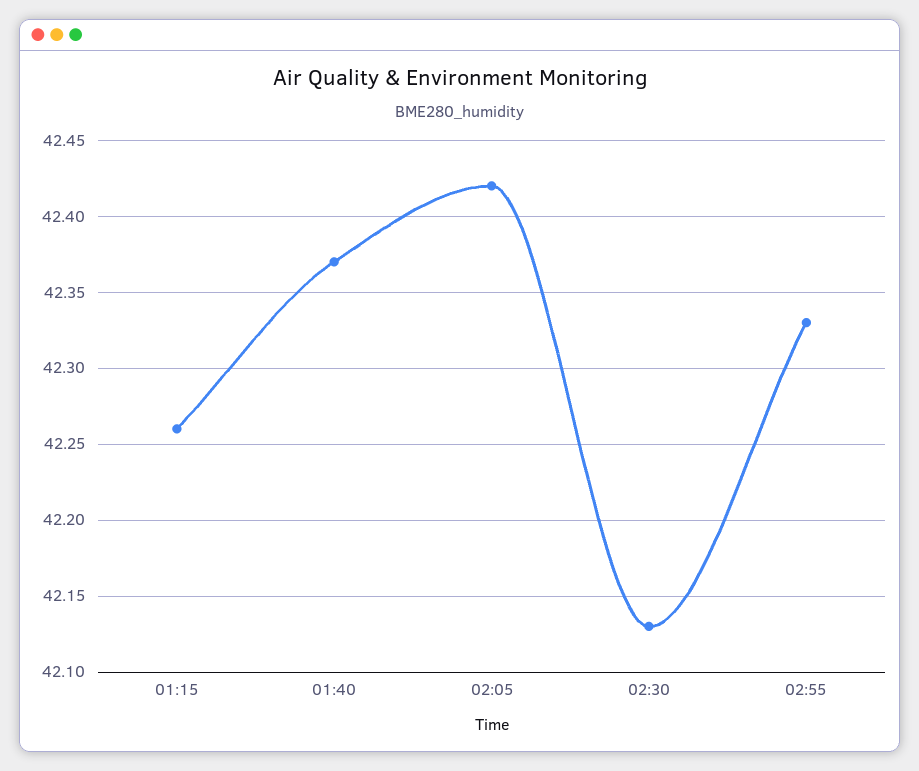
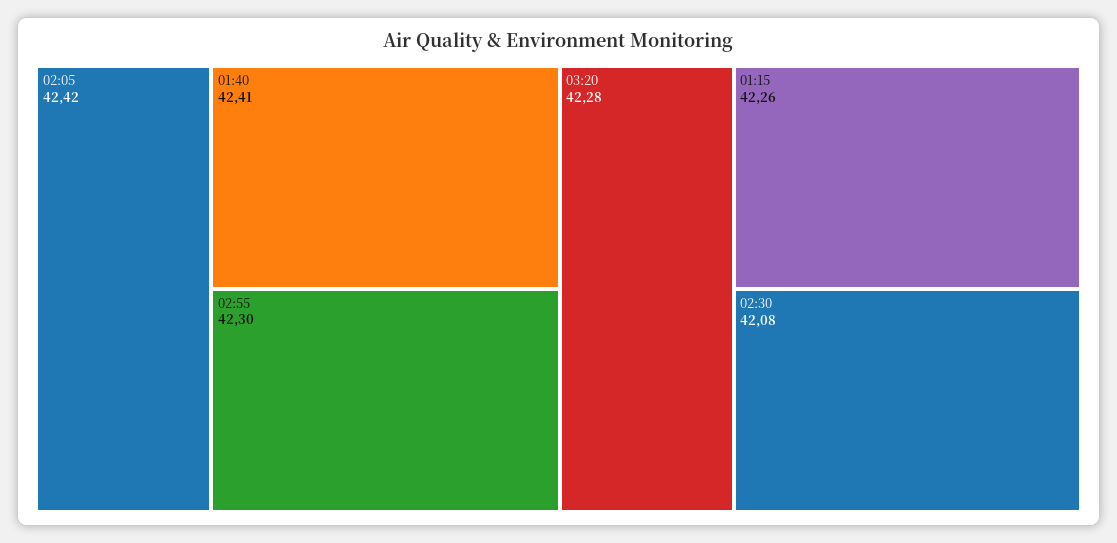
01:40: 42.37 -> 42.41
02:30: 42.13 -> 42.08
02:55: 42.33 -> 42.3
03:20: none -> 42.28

